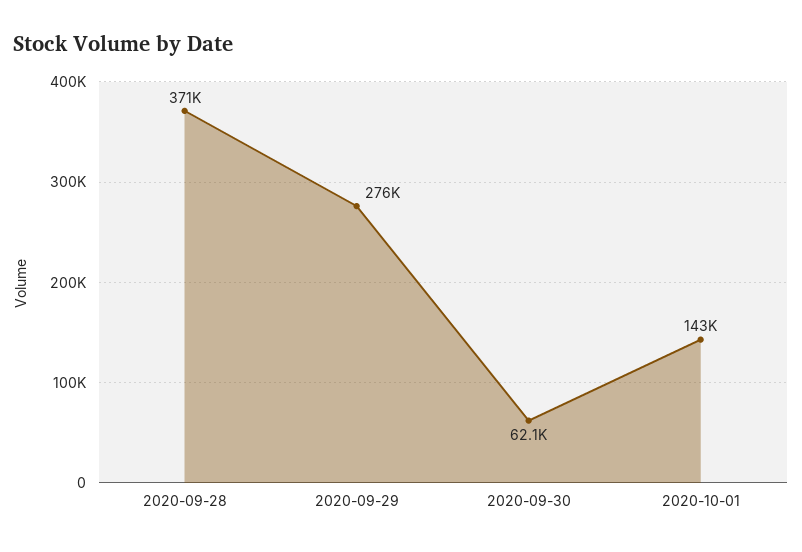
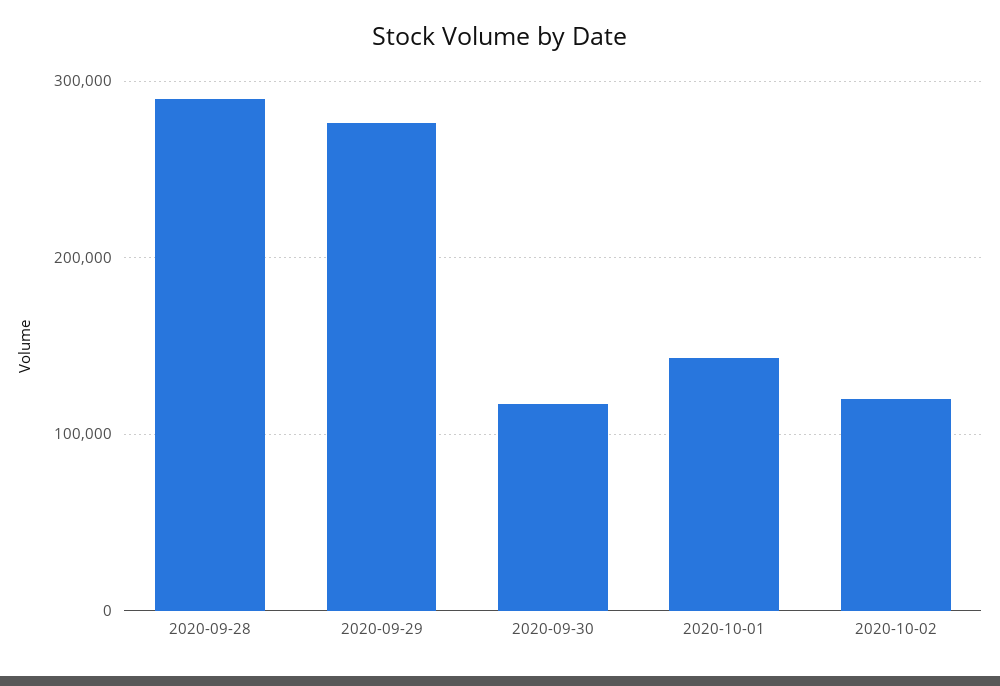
2020-09-28: 371000 -> 290000
2020-09-30: 62100 -> 120000
2020-10-02: none -> 120000

